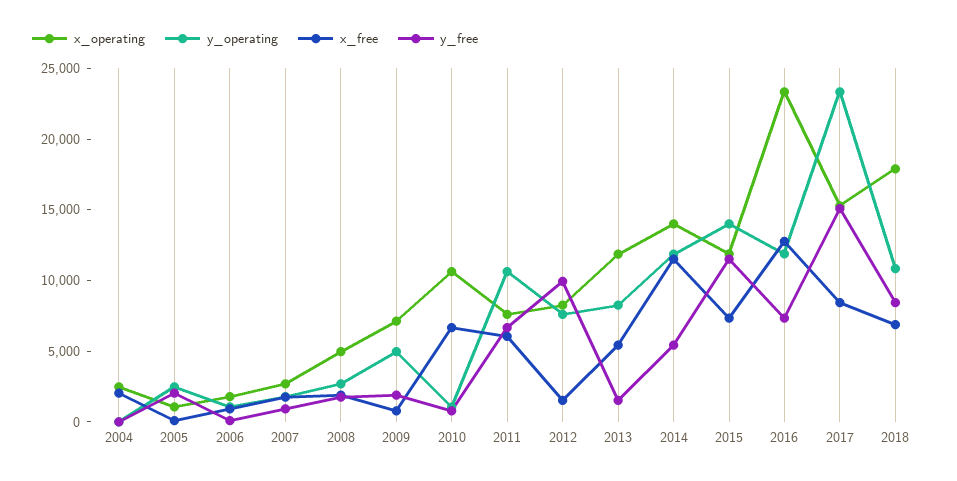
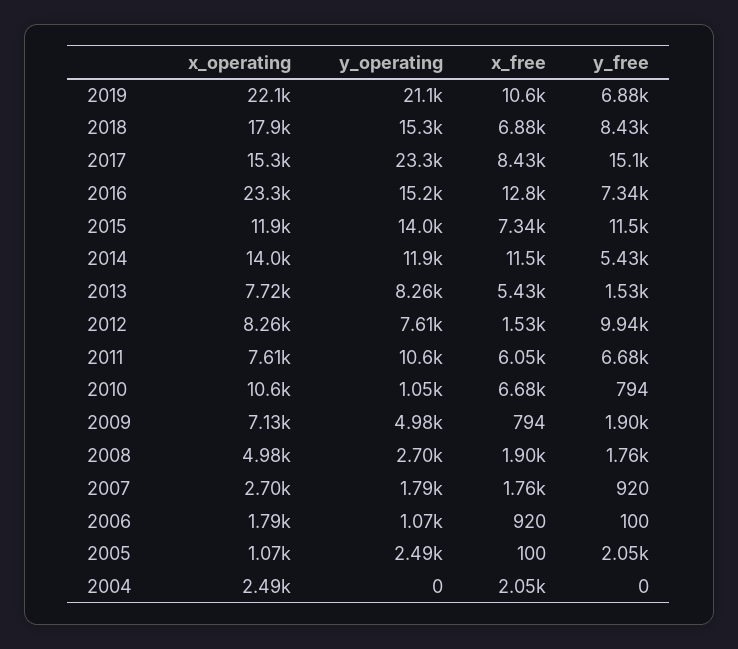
x_operating, 2013: 12000 -> 7720
y_operating, 2016: 12000 -> 15200
y_operating, 2018: 11000 -> 15300
x_operating, 2019: none -> 22100
y_operating, 2019: none -> 21100
x_free, 2019: none -> 10600
y_free, 2019: none -> 6880

